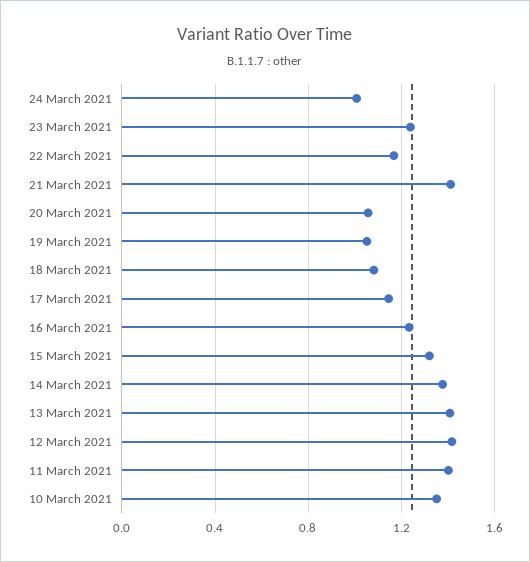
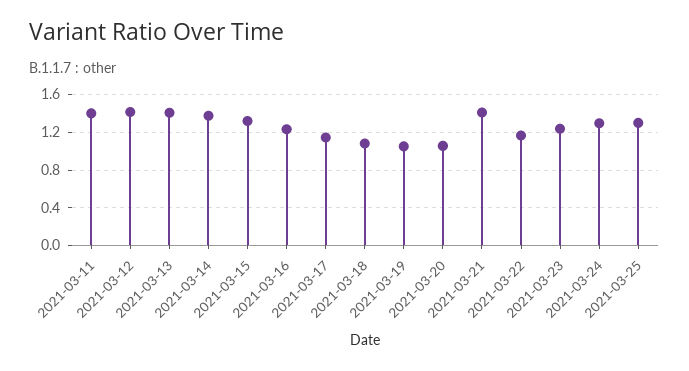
24 March 2021: 1 -> 1.3
10 March 2021: 1.35 -> none
2021-03-25: none -> 1.3

